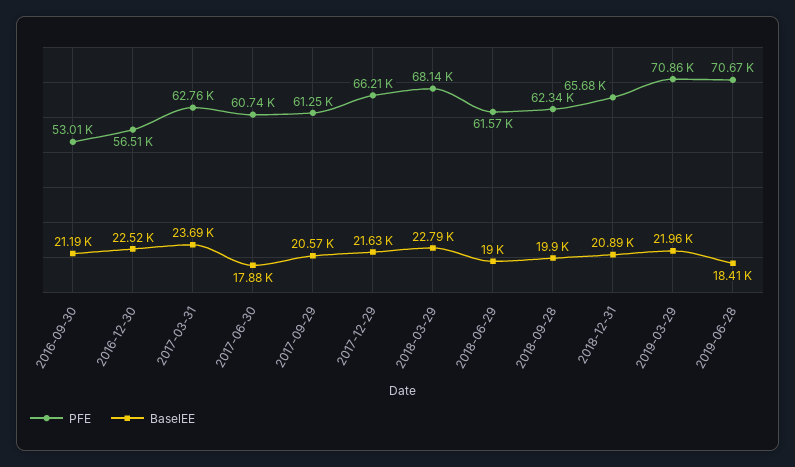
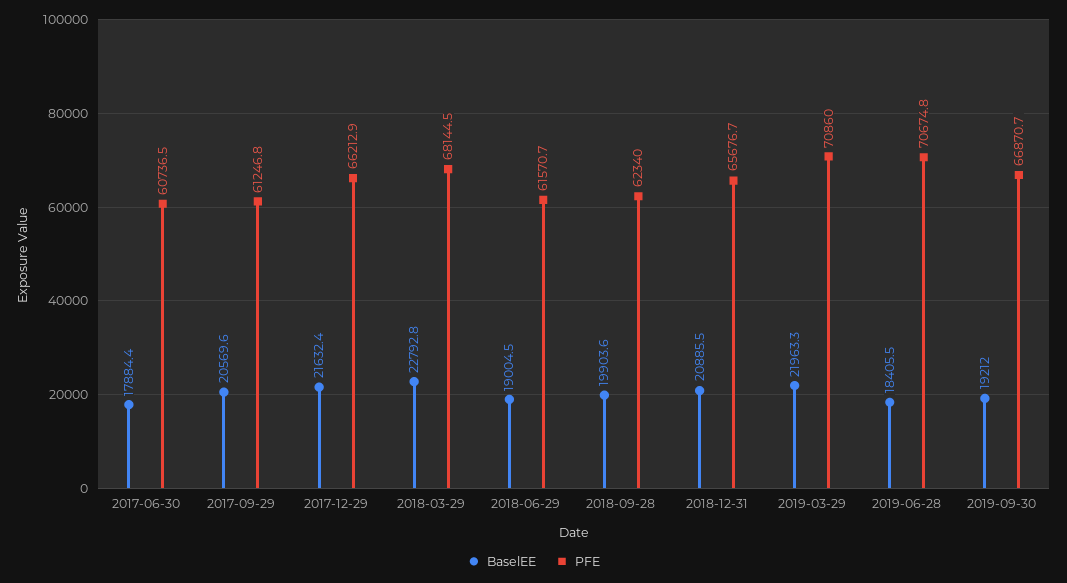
PFE, 2016-09-30: 53010 -> none
BaselEE, 2016-09-30: 21190 -> none
PFE, 2016-12-30: 56510 -> none
BaselEE, 2016-12-30: 22520 -> none
PFE, 2017-03-31: 62760 -> none
BaselEE, 2017-03-31: 23690 -> none
BaselEE, 2019-09-30: none -> 19212
PFE, 2019-09-30: none -> 66870.7

